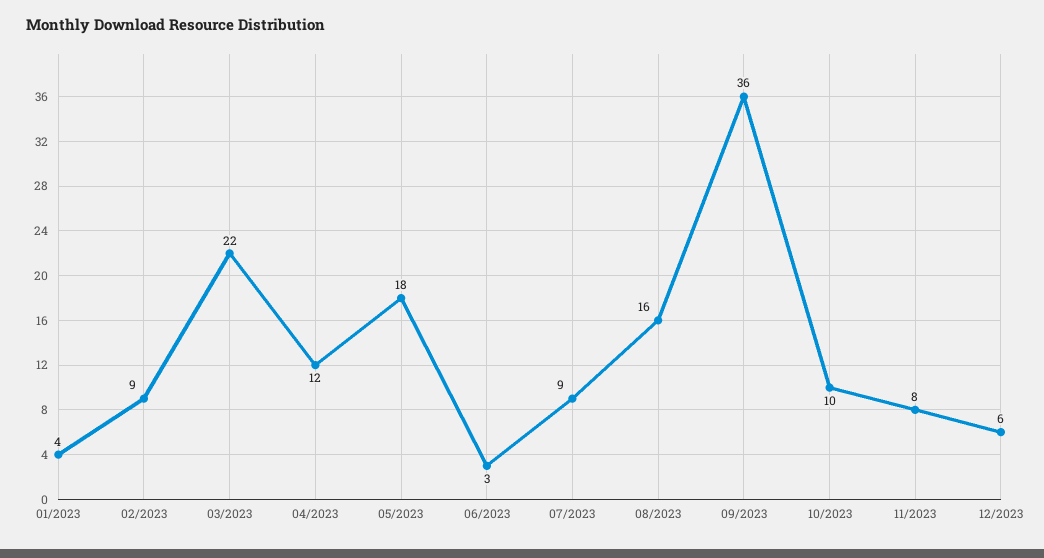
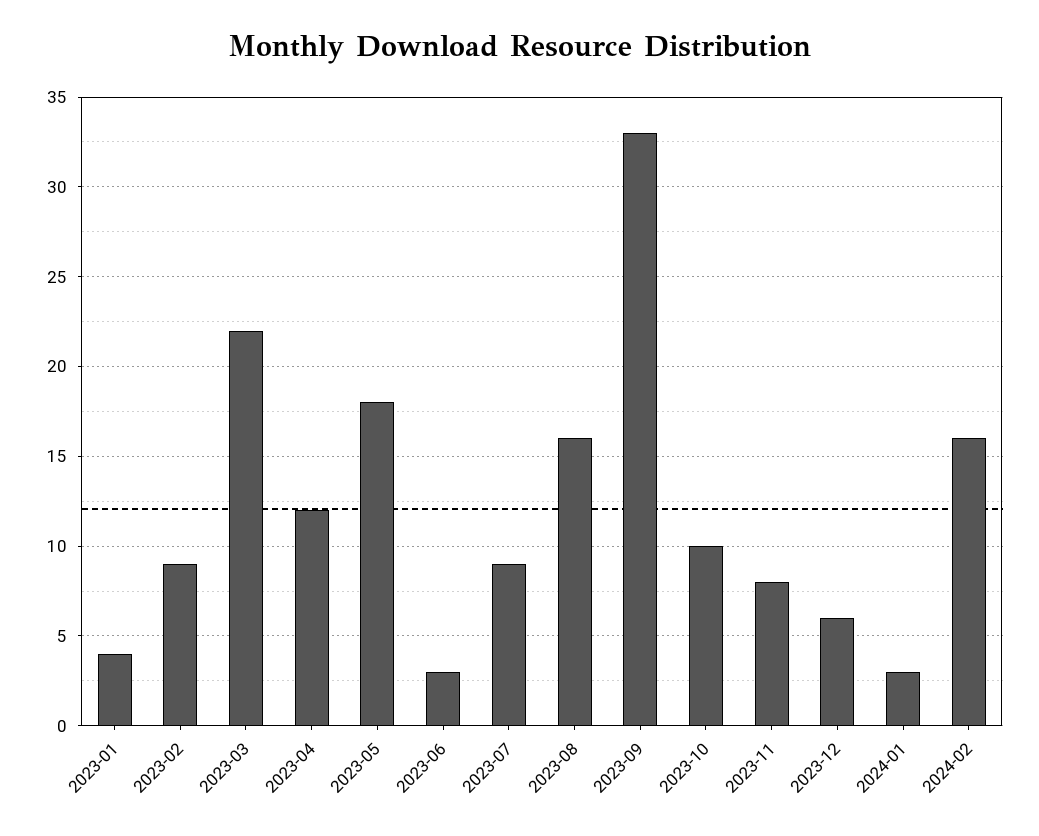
09/2023: 36 -> 33
2024-01: none -> 3
2024-02: none -> 16

